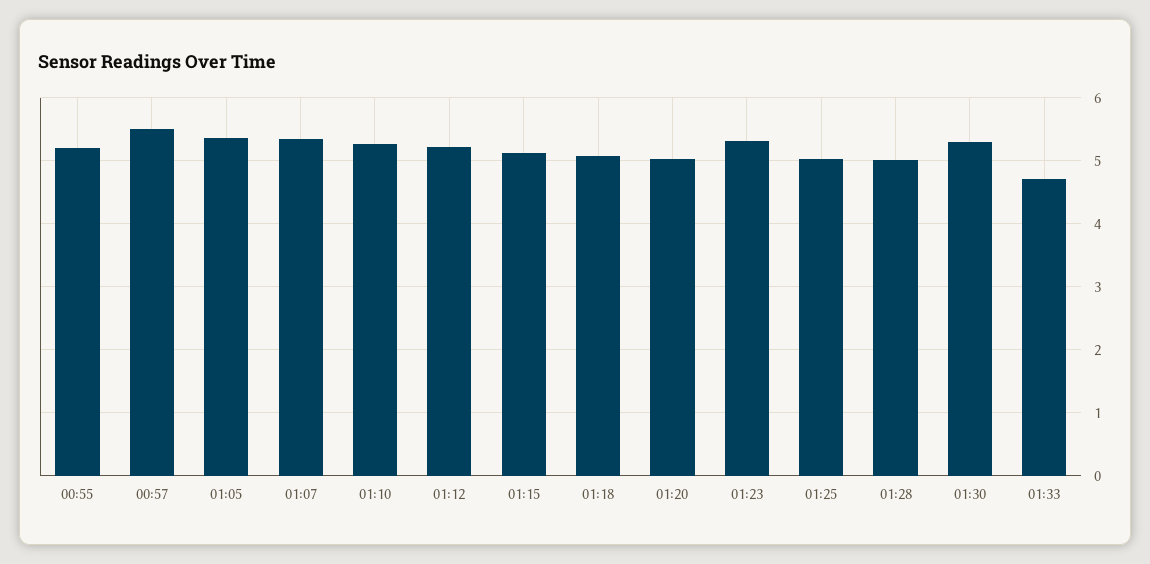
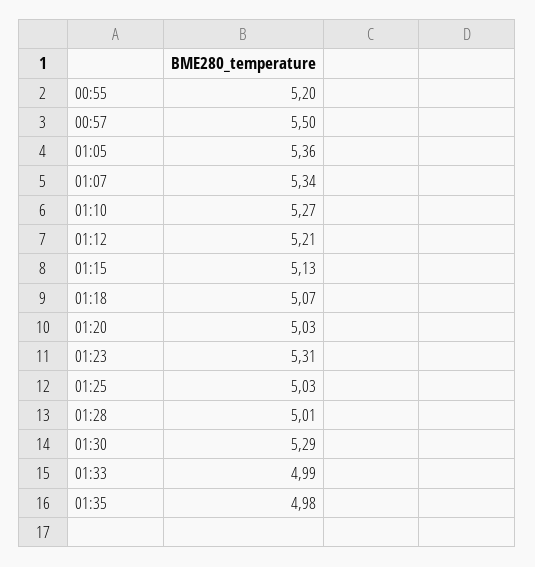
01:33: 4.7 -> 4.99
01:35: none -> 4.98

